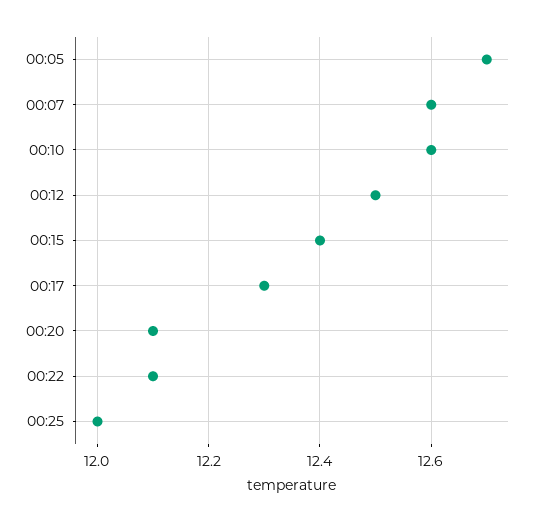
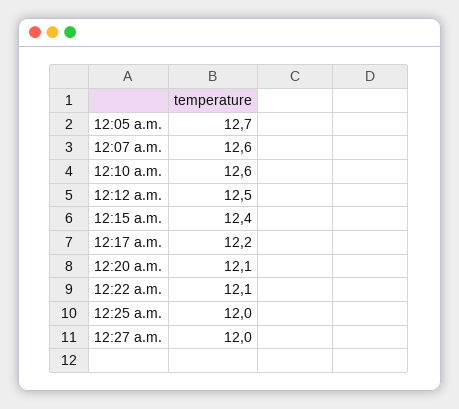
00:17: 12.3 -> 12.2
12:27 a.m.: none -> 12

